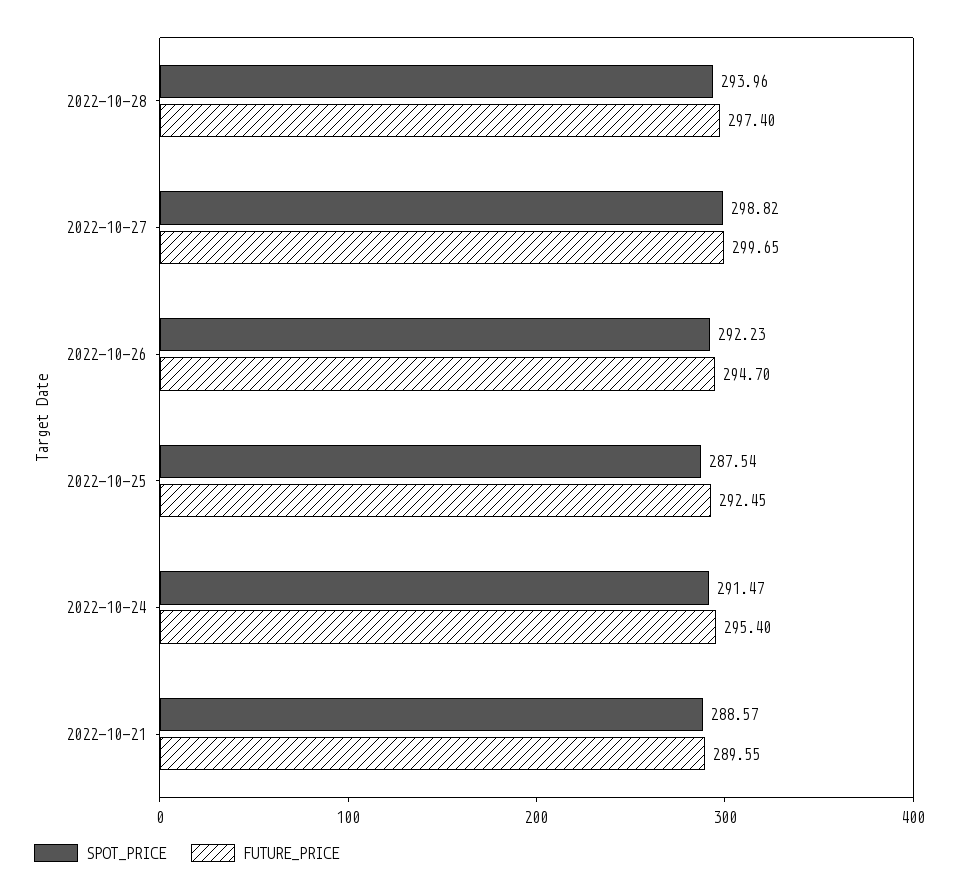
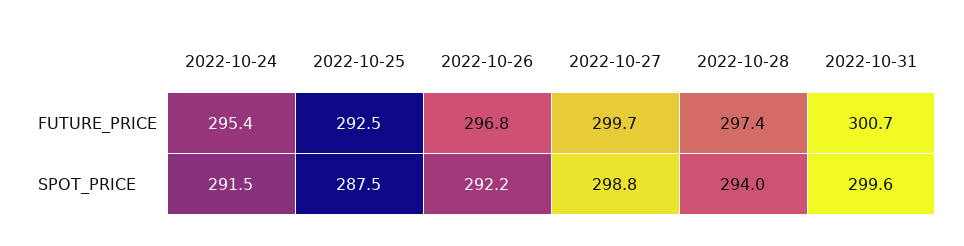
FUTURE_PRICE, 2022-10-26: 294.7 -> 296.8
SPOT_PRICE, 2022-10-21: 288.57 -> none
FUTURE_PRICE, 2022-10-21: 289.55 -> none
FUTURE_PRICE, 2022-10-31: none -> 300.7
SPOT_PRICE, 2022-10-31: none -> 299.6

